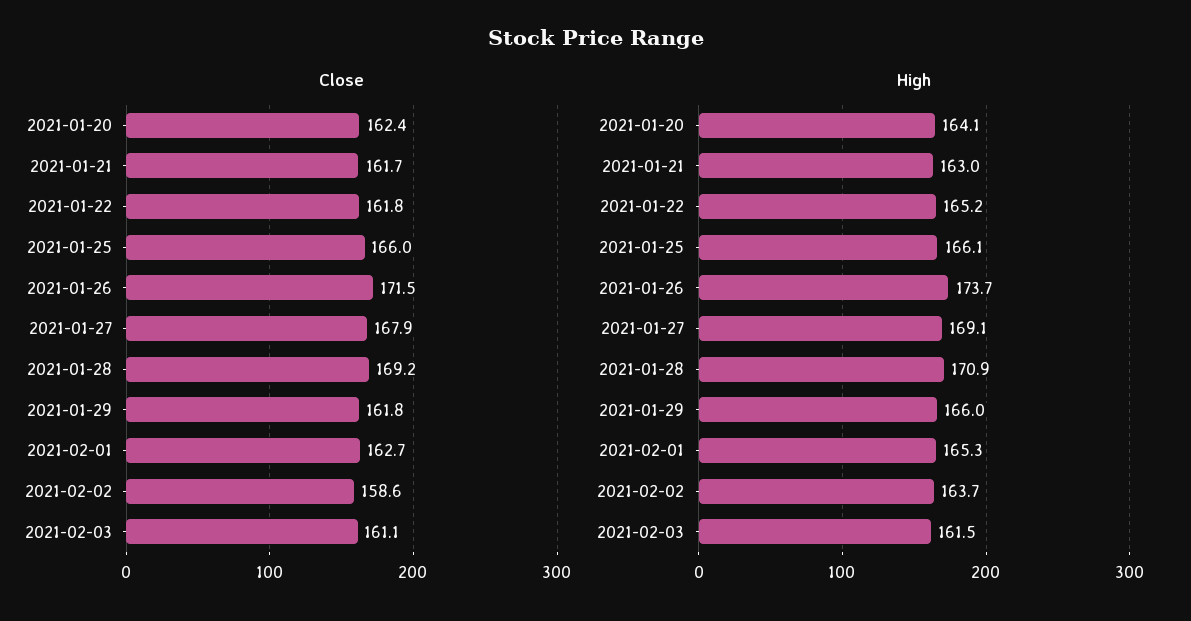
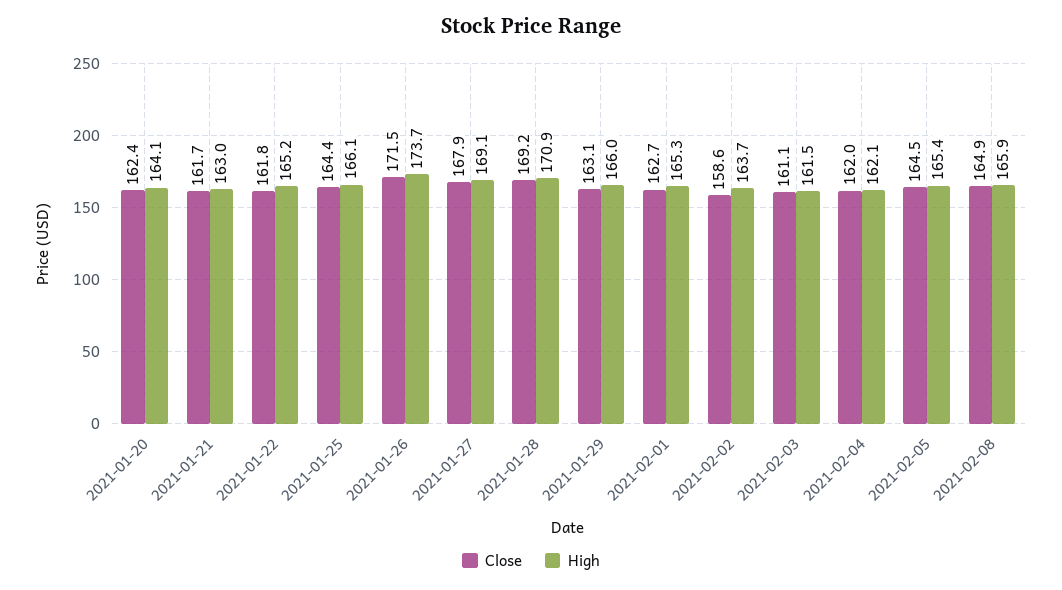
Close, 2021-01-25: 166 -> 164.4
Close, 2021-01-29: 161.8 -> 163.1
Close, 2021-02-04: none -> 162
High, 2021-02-04: none -> 162.1
Close, 2021-02-05: none -> 164.5
High, 2021-02-05: none -> 165.4
Close, 2021-02-08: none -> 164.9
High, 2021-02-08: none -> 165.9

